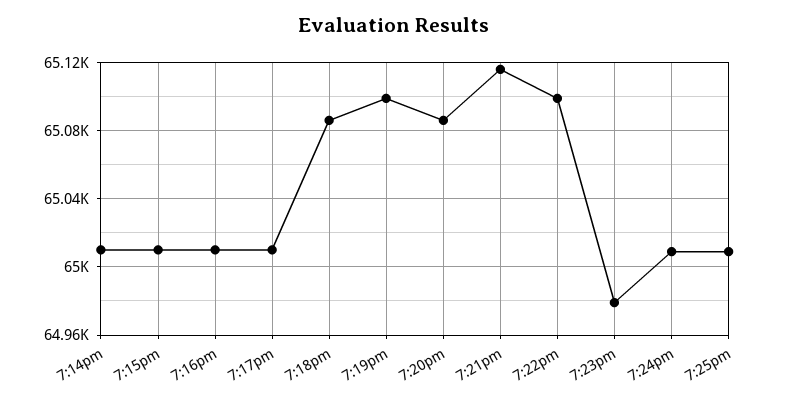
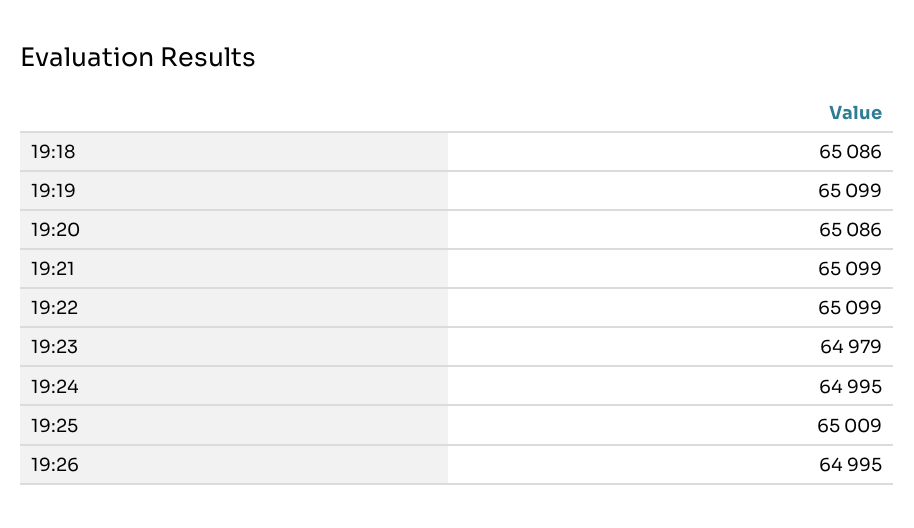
7:14pm: 65010 -> none
7:15pm: 65010 -> none
7:16pm: 65010 -> none
7:17pm: 65010 -> none
7:21pm: 65115 -> 65099
7:24pm: 65010 -> 64995
19:26: none -> 64995

